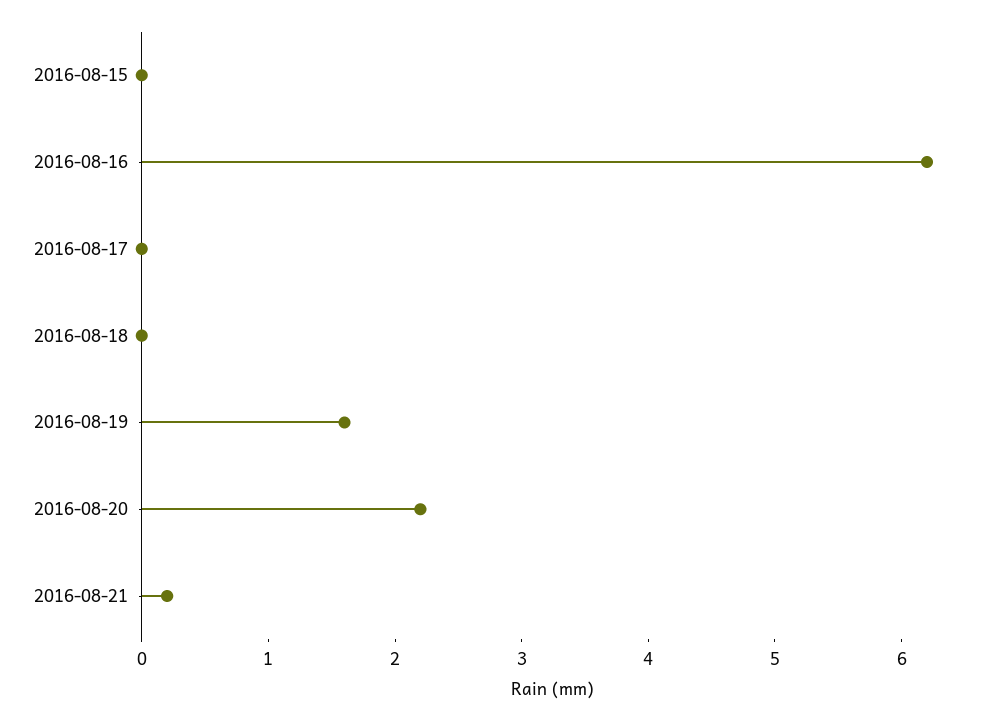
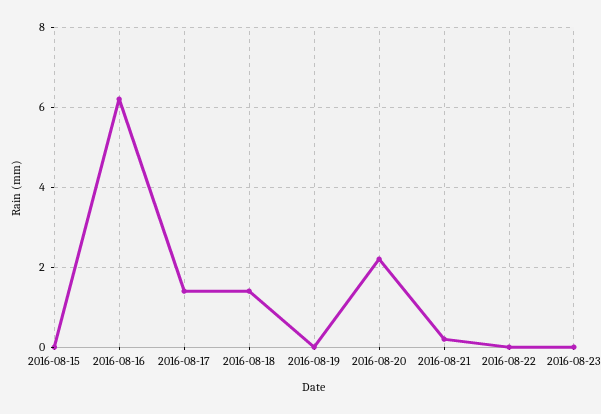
2016-08-17: 0 -> 1.5
2016-08-18: 0 -> 1.5
2016-08-19: 1.6 -> 0
2016-08-22: none -> 0
2016-08-23: none -> 0

